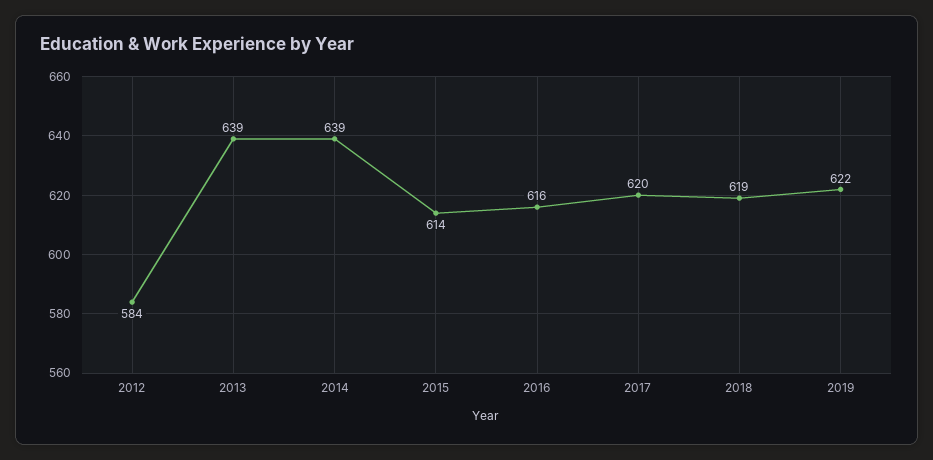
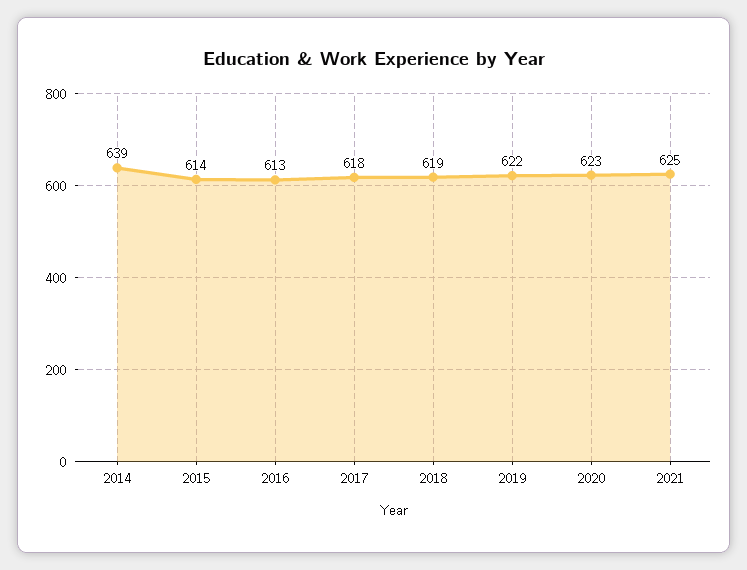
2012: 584 -> none
2013: 639 -> none
2016: 616 -> 613
2017: 620 -> 618
2020: none -> 623
2021: none -> 625

